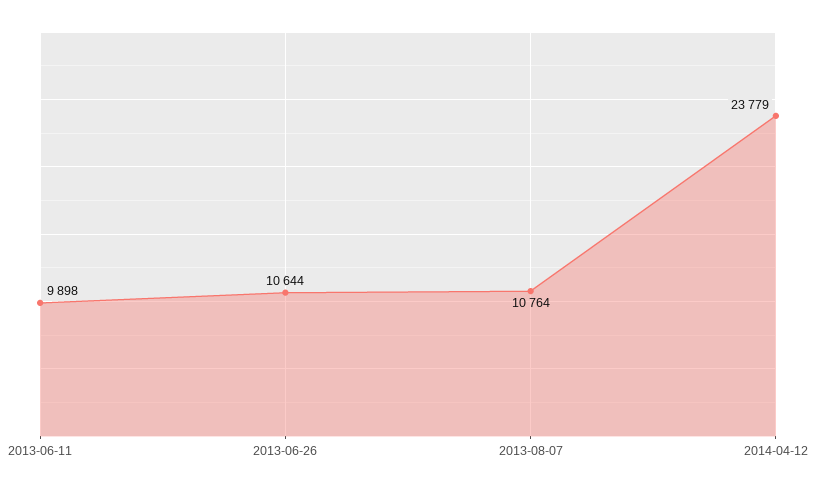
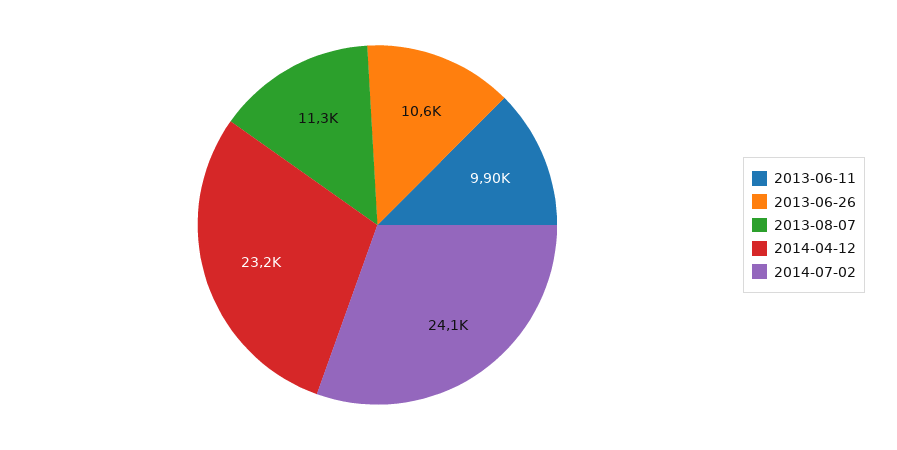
2013-08-07: 10764 -> 11300
2014-04-12: 23779 -> 23200
2014-07-02: none -> 24100

